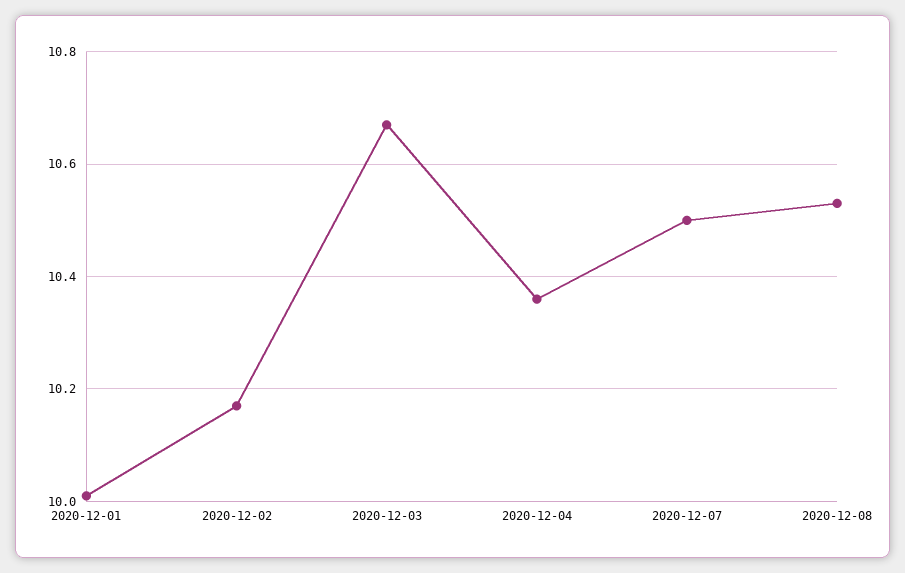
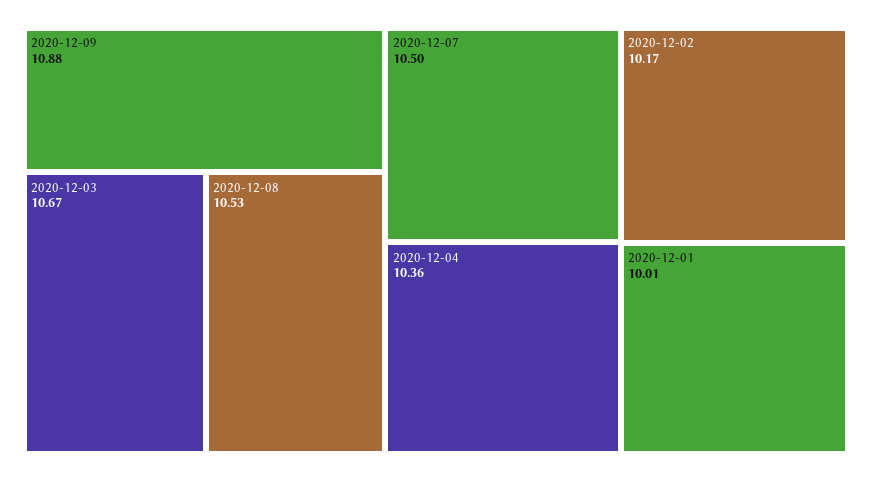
2020-12-09: none -> 10.88

